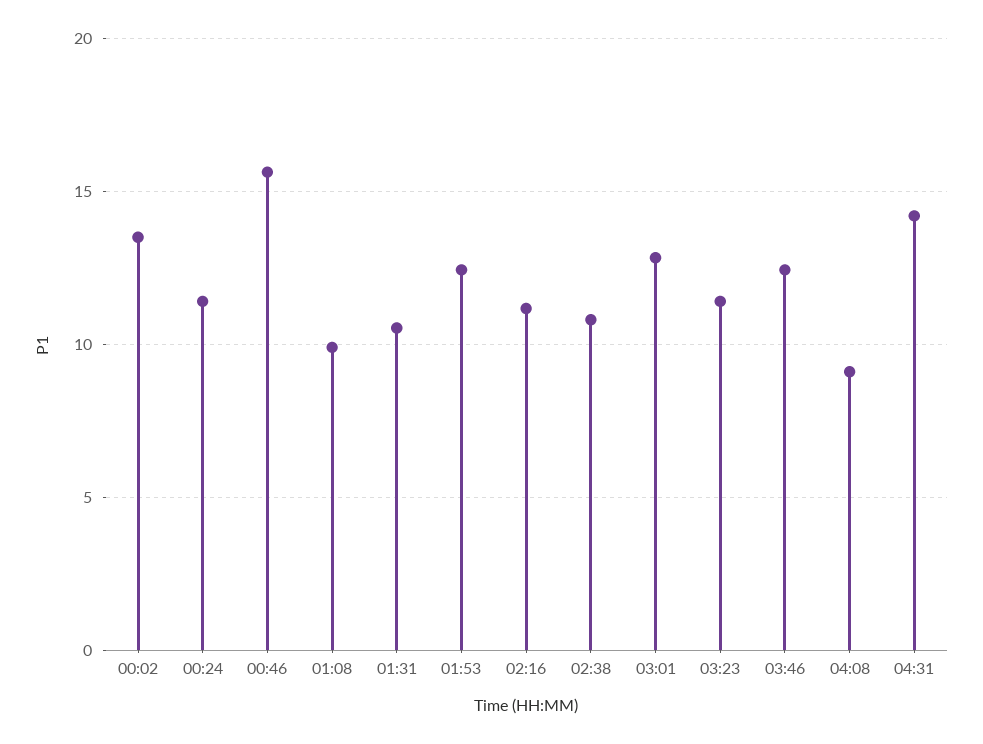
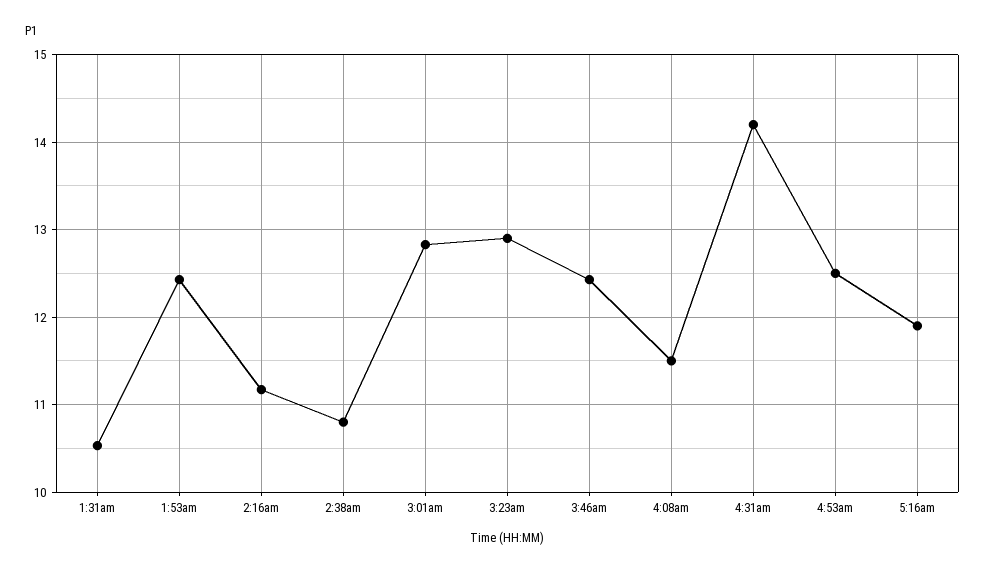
00:02: 13.5 -> none
00:24: 11.5 -> none
00:46: 15.5 -> none
01:08: 10 -> none
03:23: 11.5 -> 12.9
04:08: 9 -> 11.5
4:53am: none -> 12.5
5:16am: none -> 11.9

